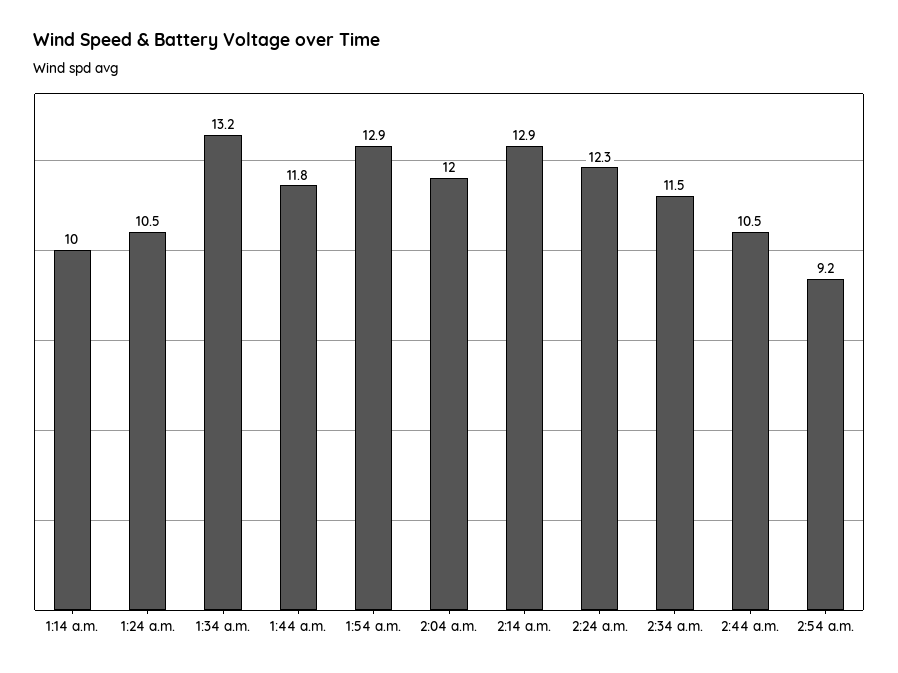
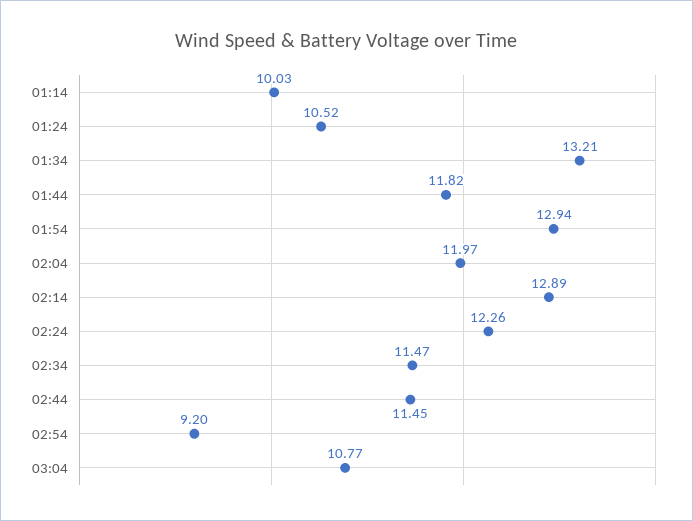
2:44 a.m.: 10.5 -> 11.45
03:04: none -> 10.77

